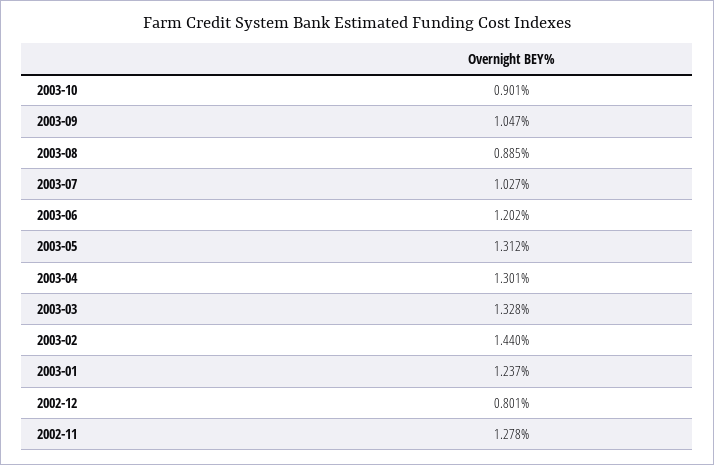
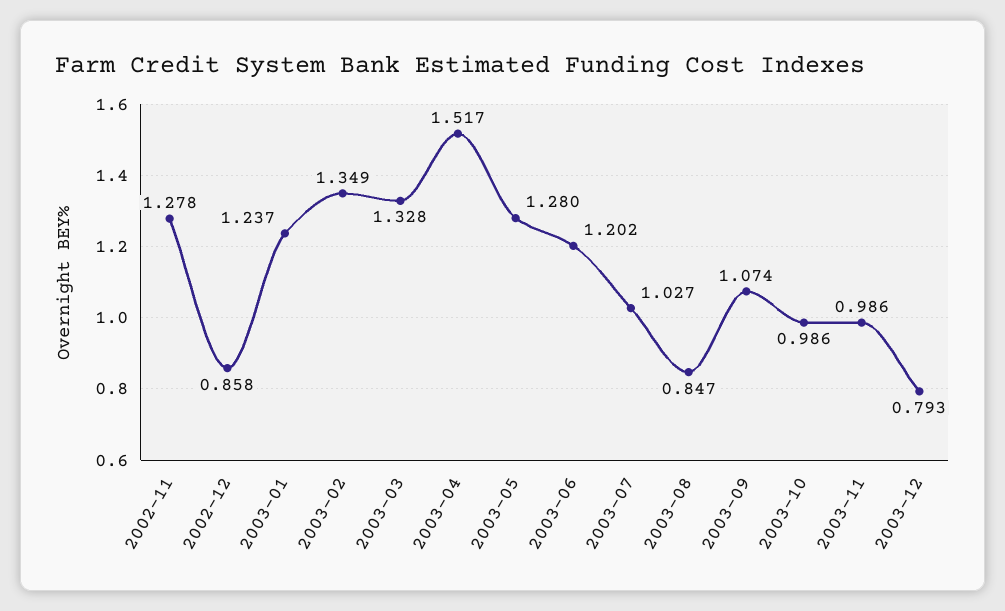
2003-10: 0.901 -> 0.986
2003-09: 1.047 -> 1.074
2003-08: 0.885 -> 0.847
2003-05: 1.312 -> 1.28
2003-04: 1.301 -> 1.517
2003-02: 1.44 -> 1.349
2002-12: 0.801 -> 0.858
2003-11: none -> 0.986
2003-12: none -> 0.793

